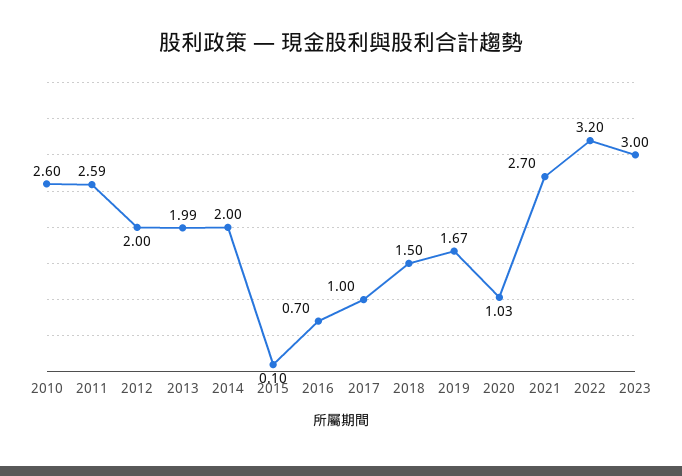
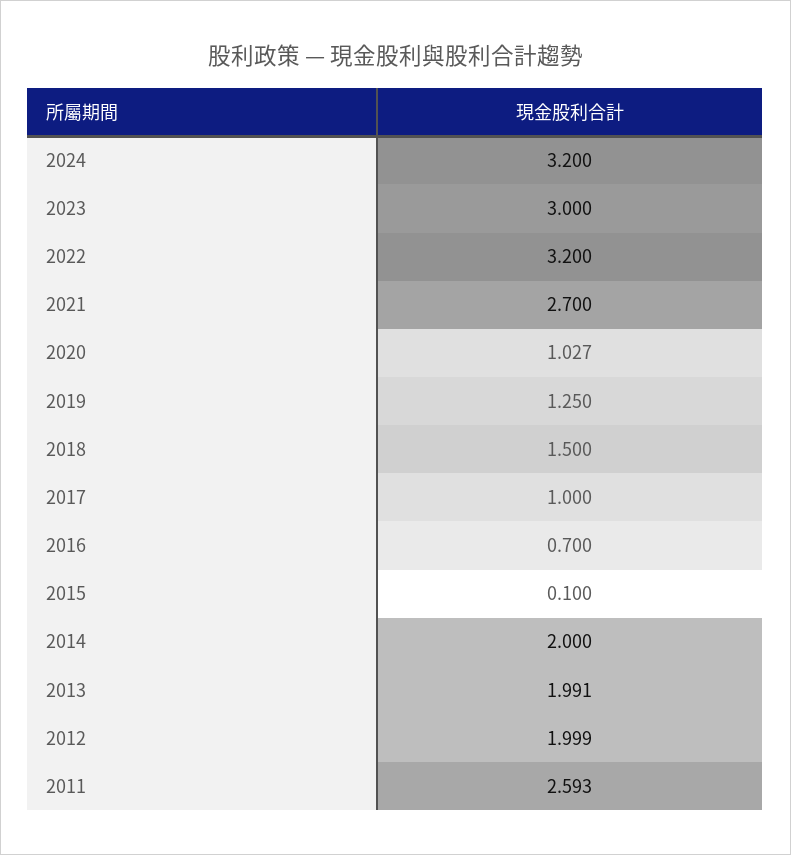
2010: 2.6 -> none
2019: 1.67 -> 1.25
2024: none -> 3.2

